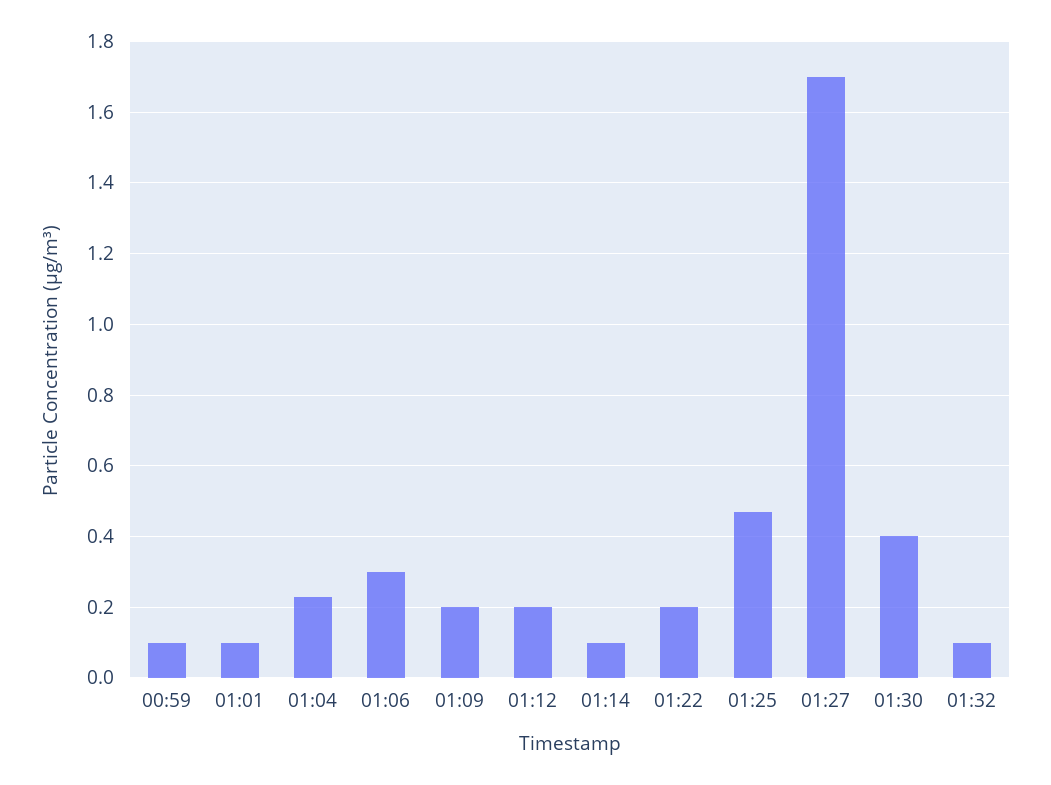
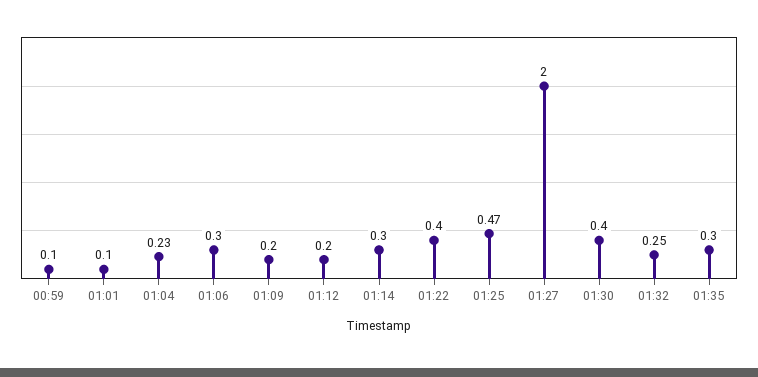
01:14: 0.1 -> 0.3
01:22: 0.2 -> 0.4
01:27: 1.7 -> 2
01:32: 0.1 -> 0.25
01:35: none -> 0.3

